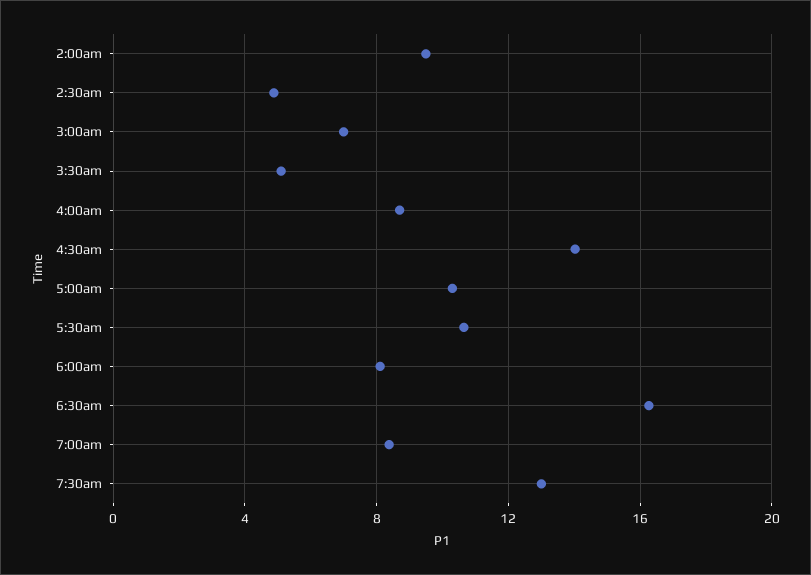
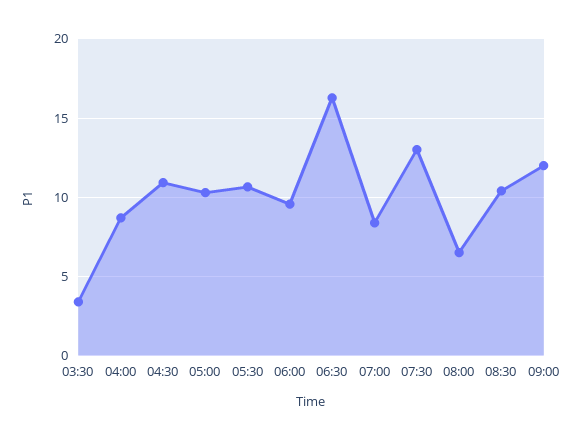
2:00am: 9.5 -> none
2:30am: 5 -> none
3:00am: 7 -> none
3:30am: 5 -> 3.5
4:30am: 14 -> 11
6:00am: 8 -> 9.5
08:00: none -> 6.5
08:30: none -> 10.5
09:00: none -> 12

